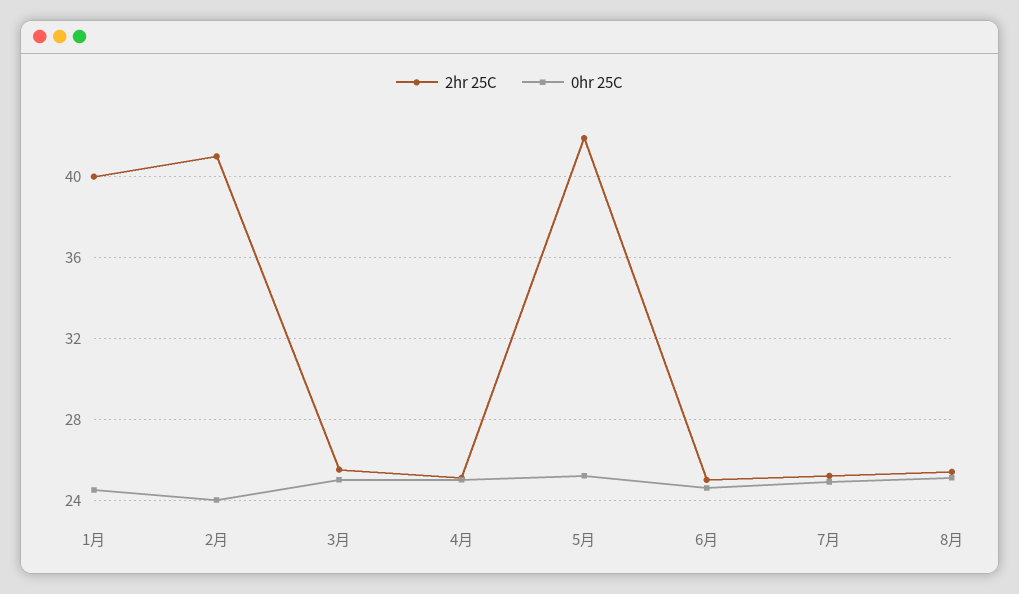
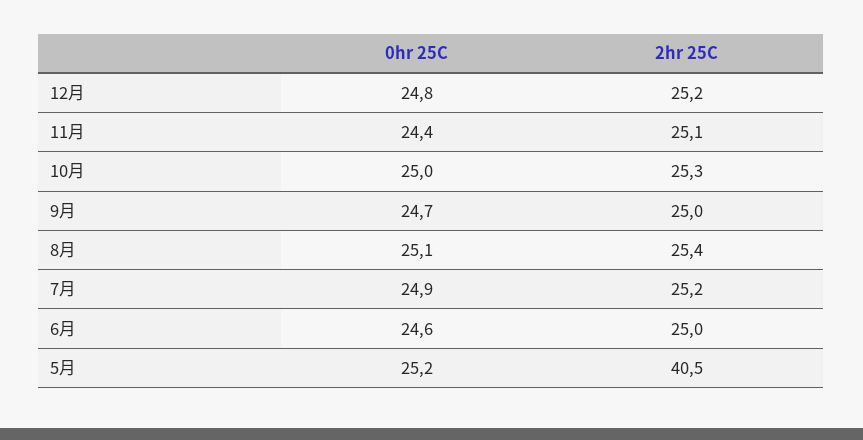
2hr 25C, 1月: 40 -> none
0hr 25C, 1月: 24.5 -> none
2hr 25C, 2月: 41 -> none
0hr 25C, 2月: 24 -> none
2hr 25C, 3月: 25.5 -> none
0hr 25C, 3月: 25 -> none
2hr 25C, 4月: 25 -> none
0hr 25C, 4月: 25 -> none
2hr 25C, 5月: 42 -> 40.5
0hr 25C, 12月: none -> 24.8
2hr 25C, 12月: none -> 25.2
0hr 25C, 11月: none -> 24.4
2hr 25C, 11月: none -> 25.1
0hr 25C, 10月: none -> 25
2hr 25C, 10月: none -> 25.3
0hr 25C, 9月: none -> 24.7
2hr 25C, 9月: none -> 25

